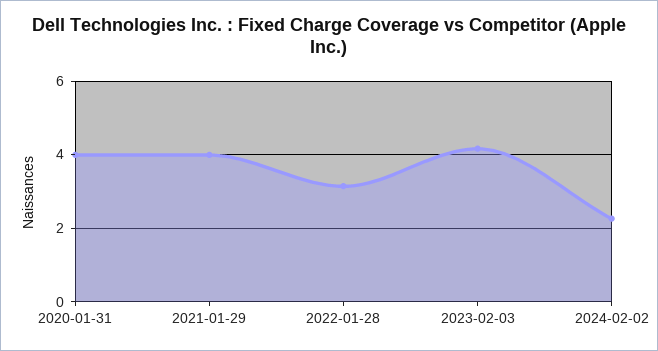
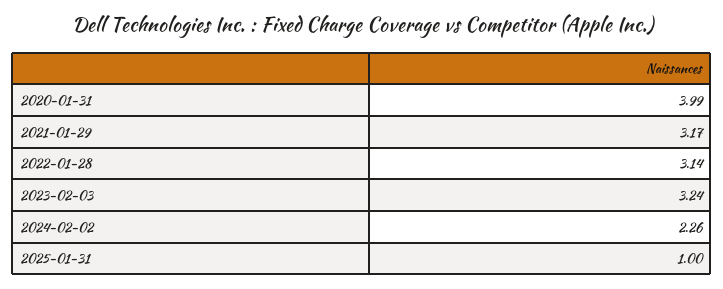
2021-01-29: 4 -> 3.17
2023-02-03: 4.2 -> 3.24
2025-01-31: none -> 1

